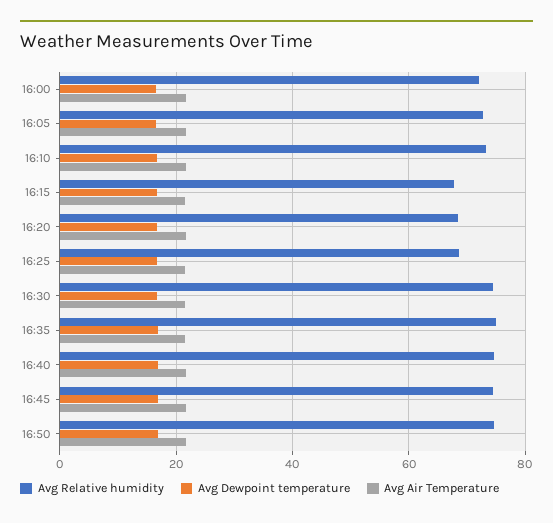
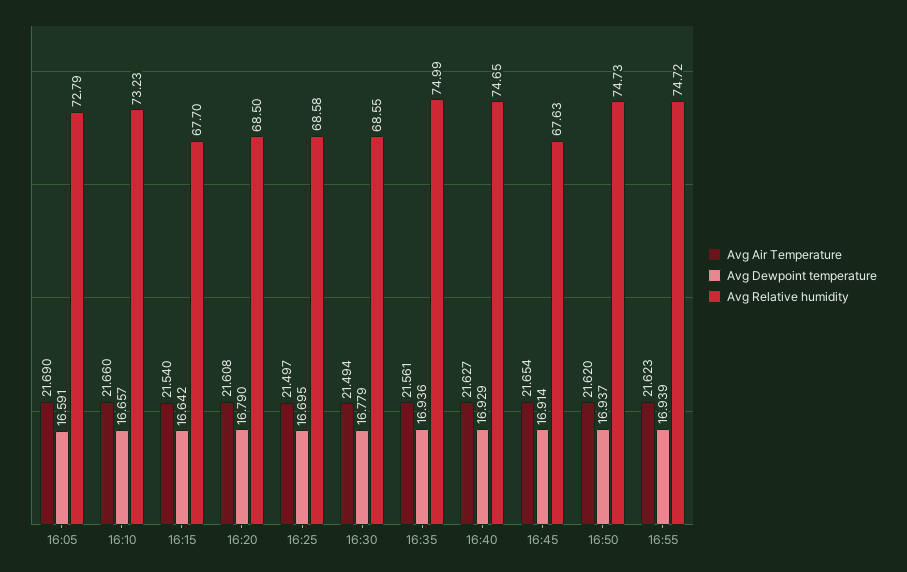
Avg Relative humidity, 16:00: 72 -> none
Avg Dewpoint temperature, 16:00: 16 -> none
Avg Air Temperature, 16:00: 22 -> none
Avg Relative humidity, 16:30: 74 -> 68.55
Avg Relative humidity, 16:45: 74 -> 67.63
Avg Air Temperature, 16:55: none -> 21.623
Avg Dewpoint temperature, 16:55: none -> 16.939
Avg Relative humidity, 16:55: none -> 74.72

